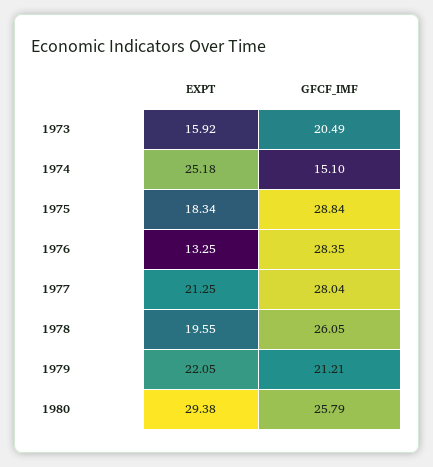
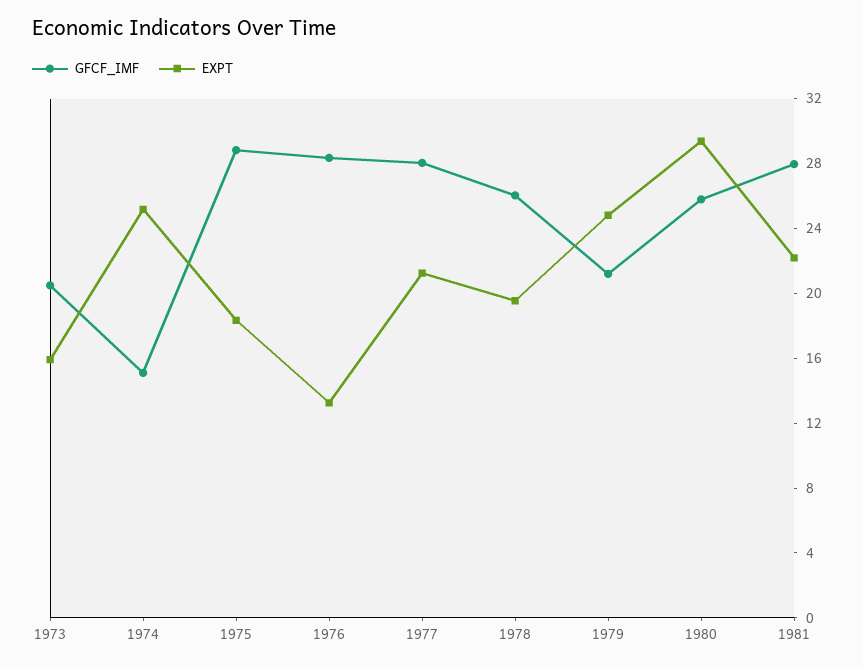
EXPT, 1979: 22.05 -> 25
GFCF_IMF, 1981: none -> 28
EXPT, 1981: none -> 22

